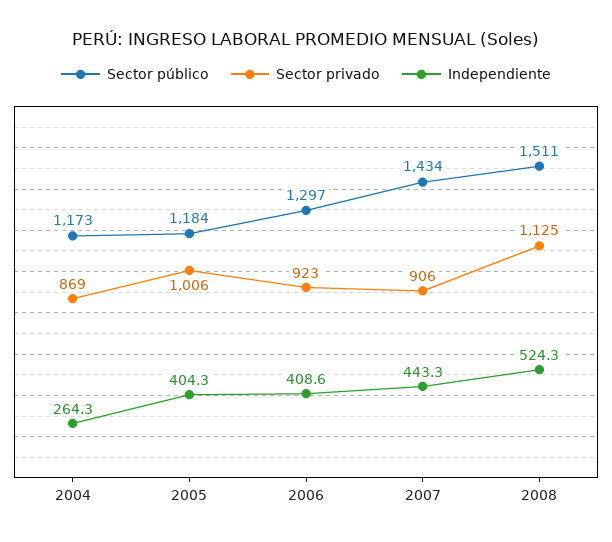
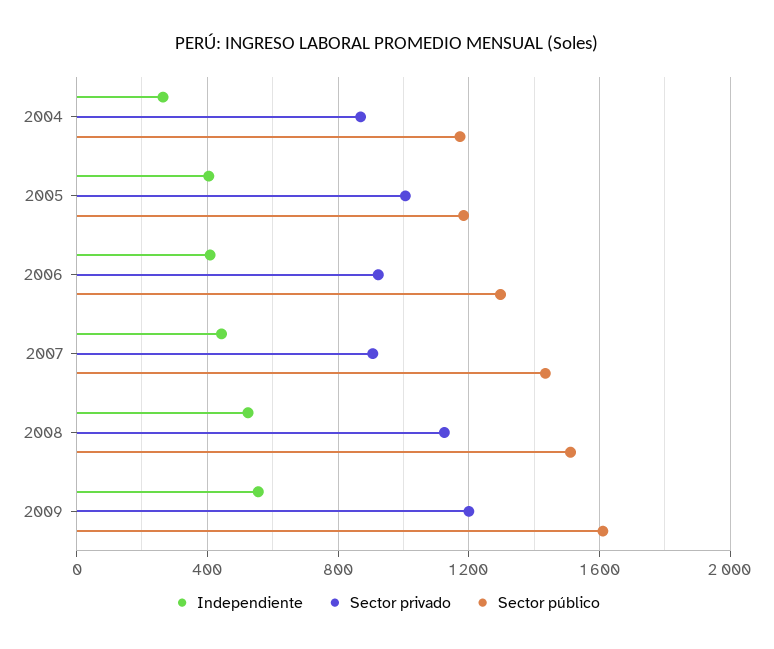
Independiente, 2009: none -> 550
Sector privado, 2009: none -> 1200
Sector público, 2009: none -> 1600

